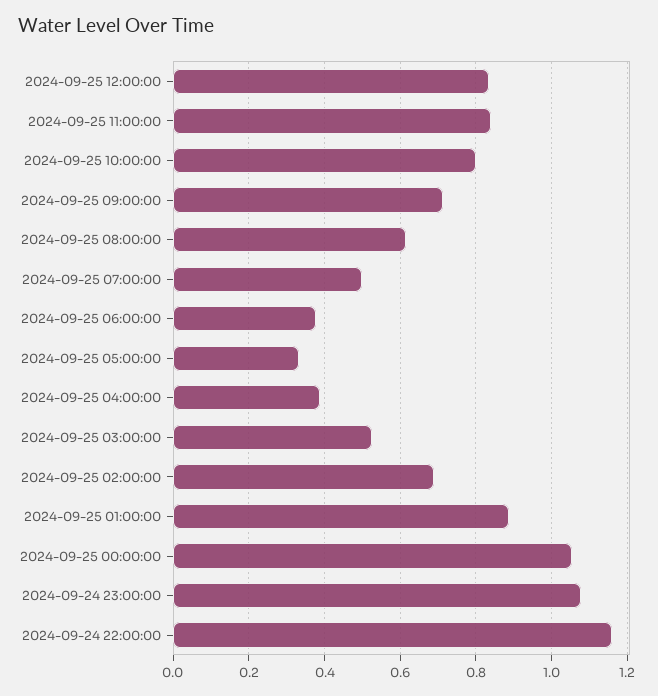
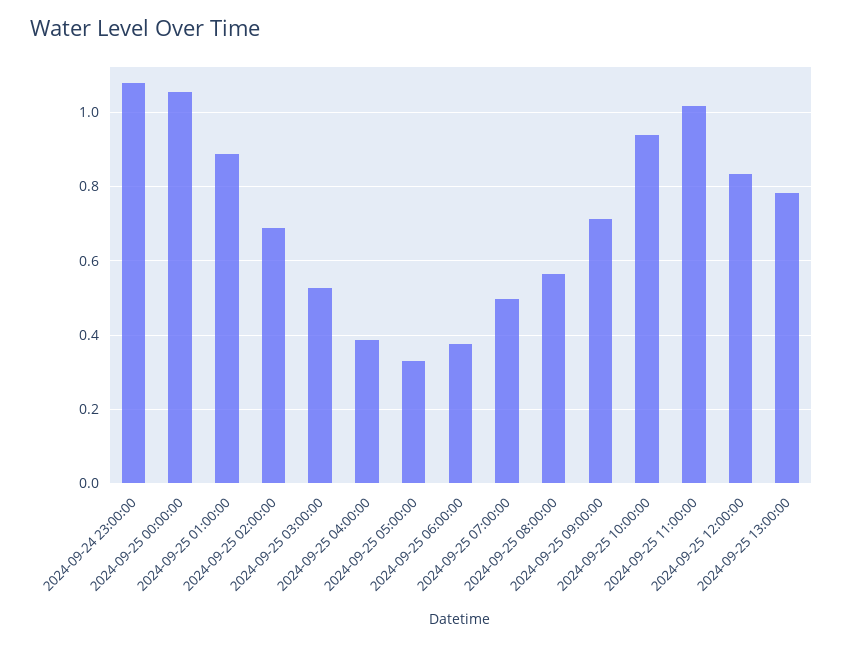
2024-09-25 11:00:00: 0.84 -> 1.02
2024-09-25 10:00:00: 0.8 -> 0.94
2024-09-25 08:00:00: 0.62 -> 0.56
2024-09-24 22:00:00: 1.16 -> none
2024-09-25 13:00:00: none -> 0.78

